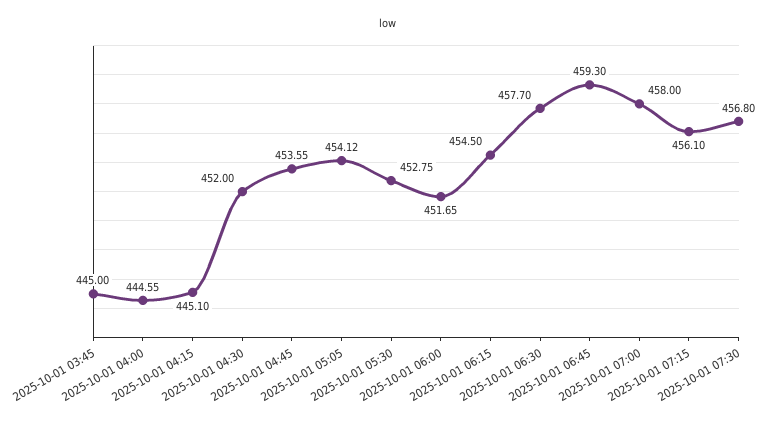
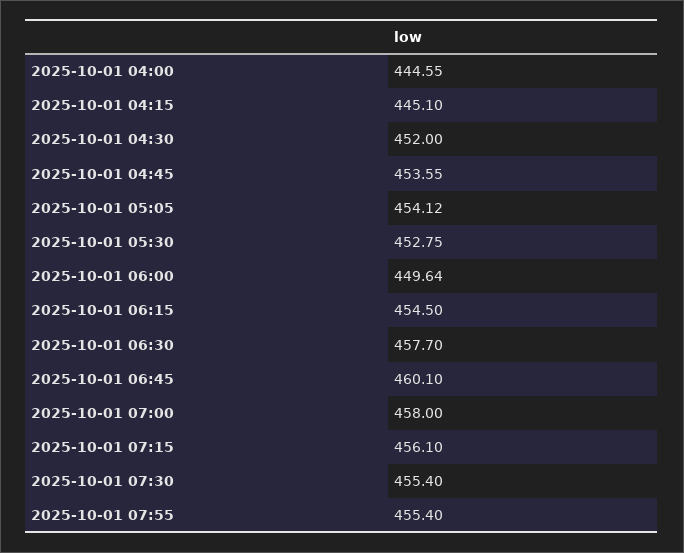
2025-10-01 03:45: 445 -> none
2025-10-01 06:00: 451.65 -> 449.64
2025-10-01 06:45: 459.3 -> 460.1
2025-10-01 07:30: 456.8 -> 455.4
2025-10-01 07:55: none -> 455.4

